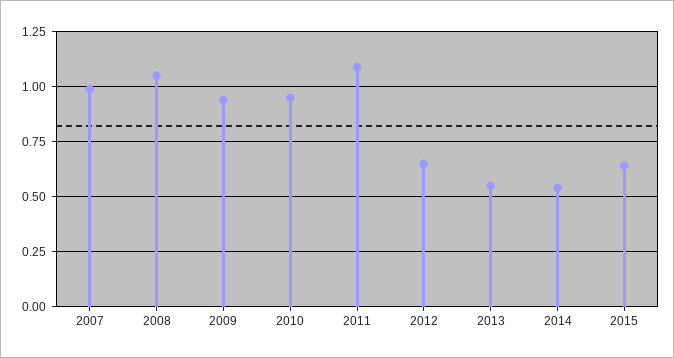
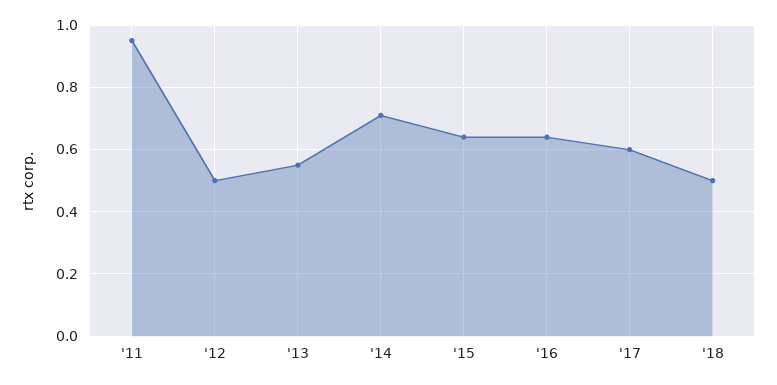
2007: 1 -> none
2008: 1.05 -> none
2009: 0.95 -> none
2010: 0.95 -> none
2011: 1.1 -> 0.95
2012: 0.65 -> 0.5
2014: 0.55 -> 0.7
'16: none -> 0.65
'17: none -> 0.6
'18: none -> 0.5

